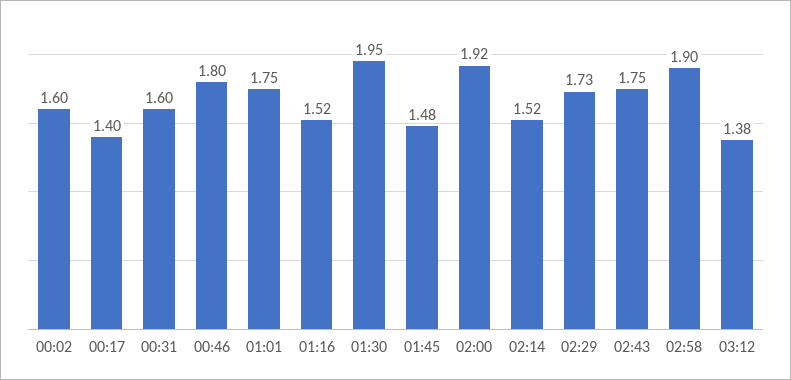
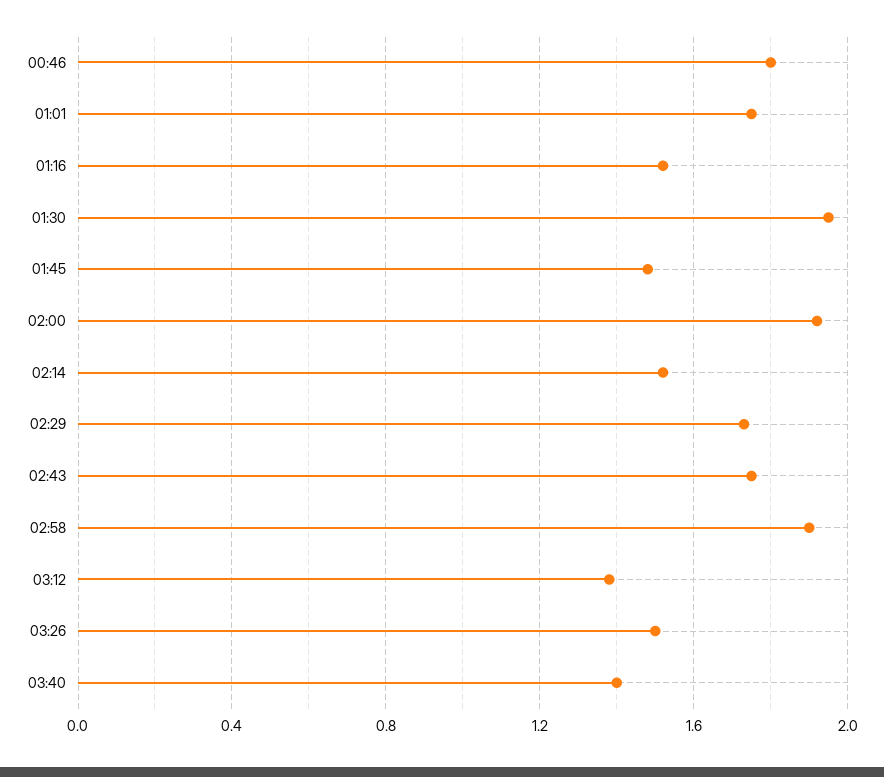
00:02: 1.6 -> none
00:17: 1.4 -> none
00:31: 1.6 -> none
03:26: none -> 1.5
03:40: none -> 1.4

